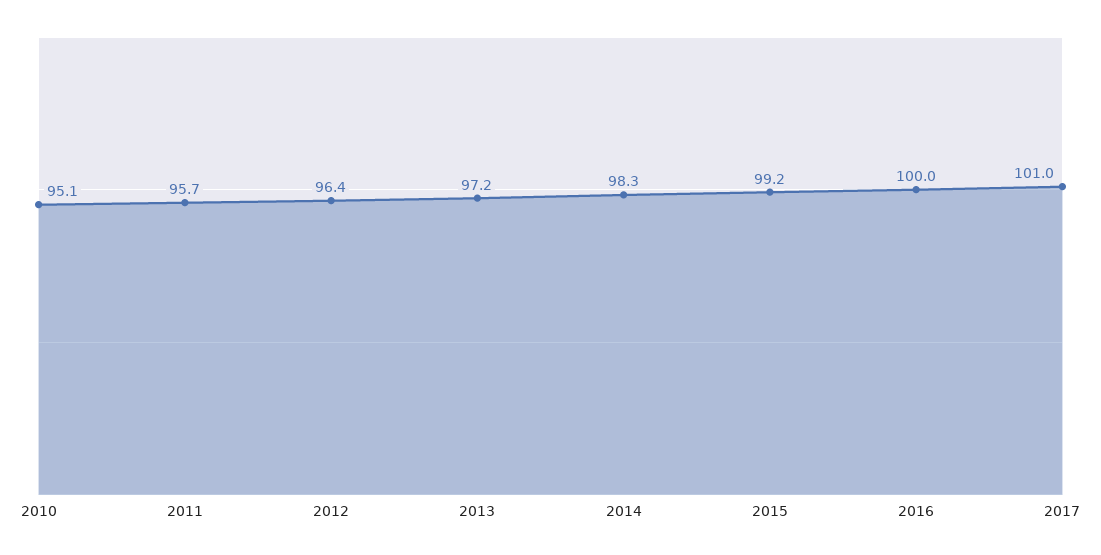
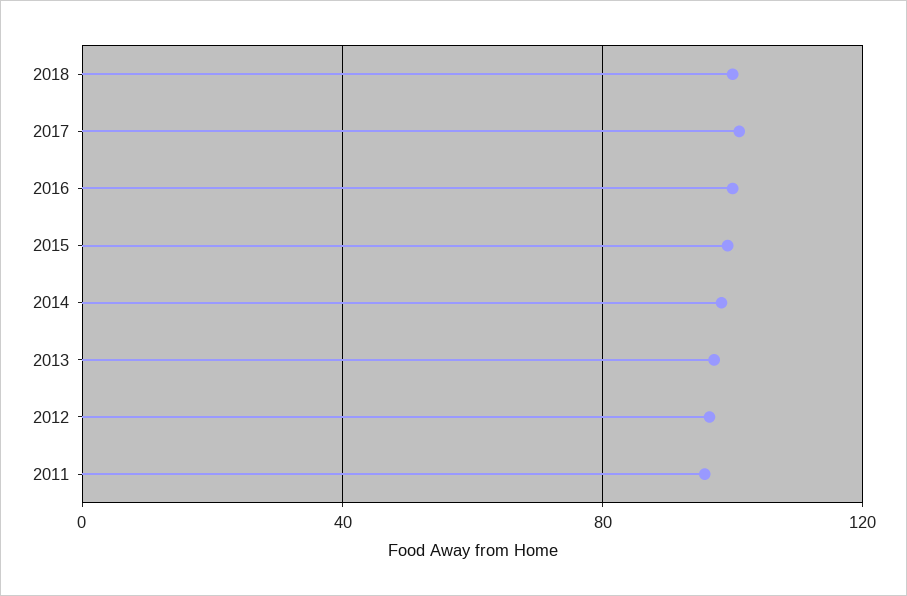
2010: 95.1 -> none
2018: none -> 100

